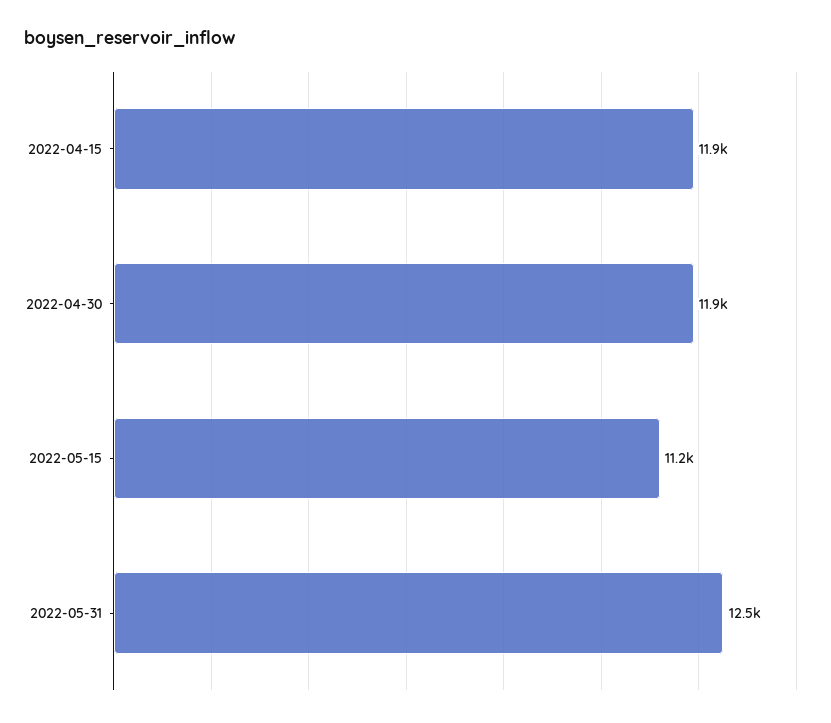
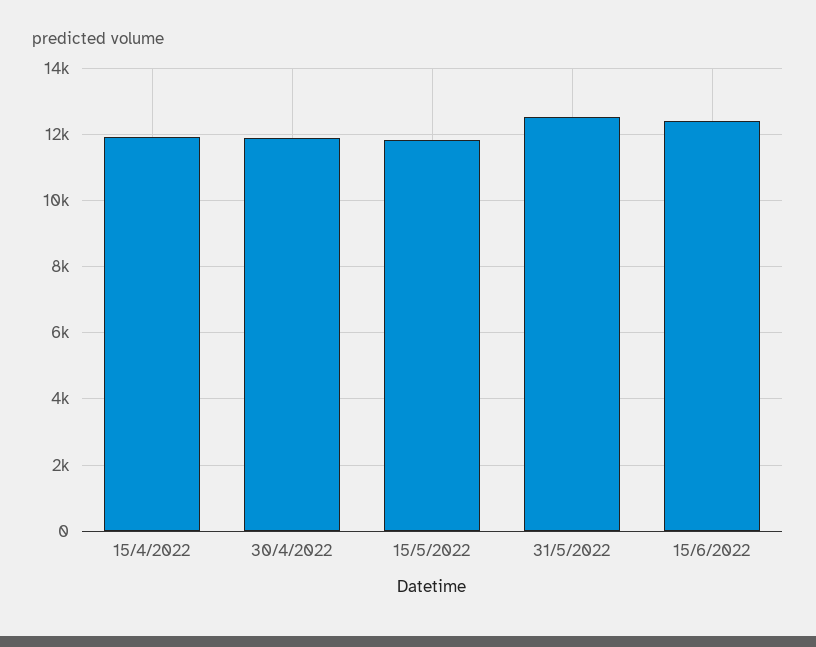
2022-05-15: 11200 -> 11800
15/6/2022: none -> 12400

